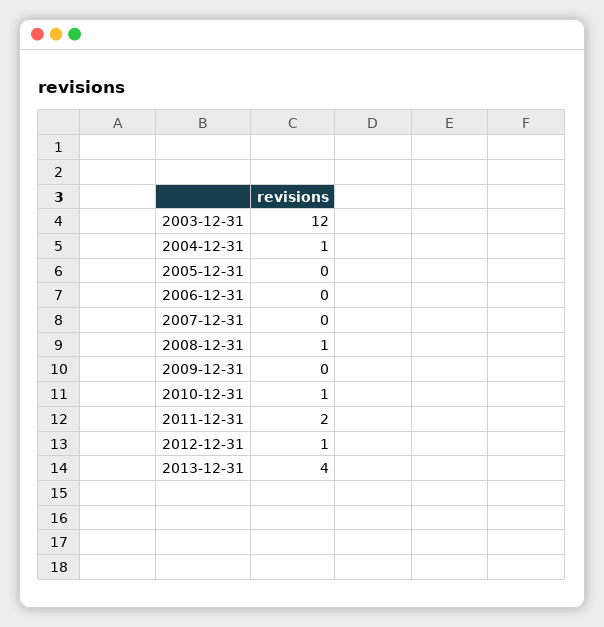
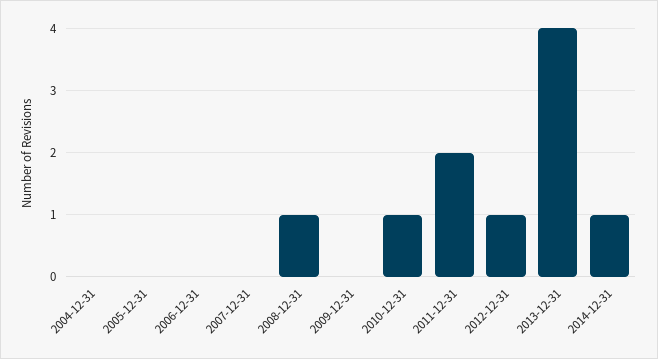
2003-12-31: 12 -> none
2004-12-31: 1 -> 0
2014-12-31: none -> 1

